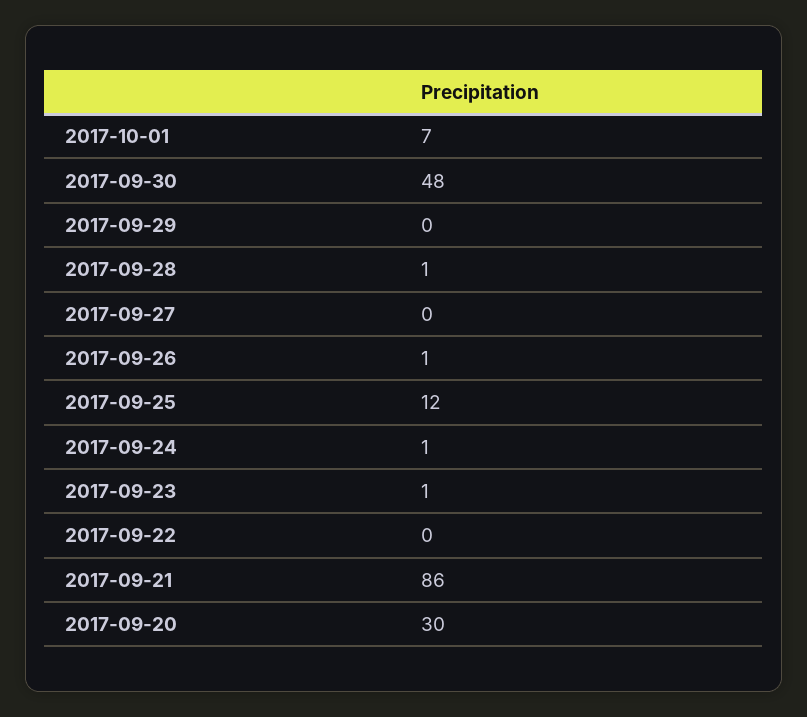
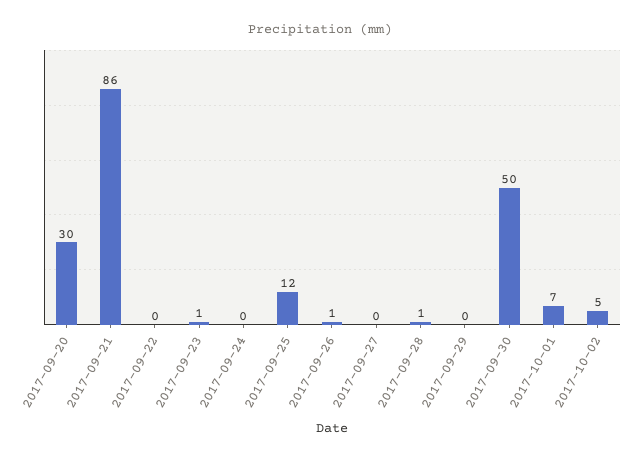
2017-09-30: 48 -> 50
2017-09-24: 1 -> 0
2017-10-02: none -> 5

